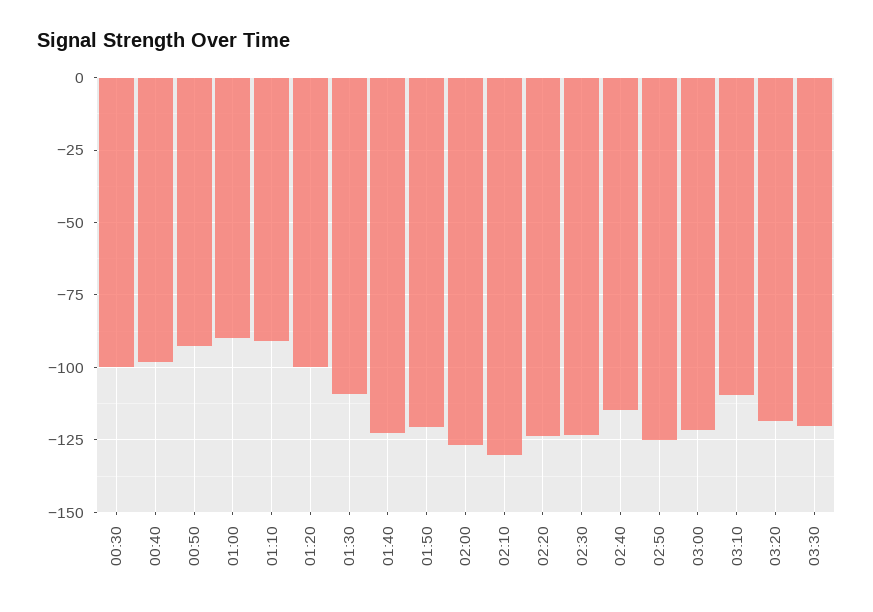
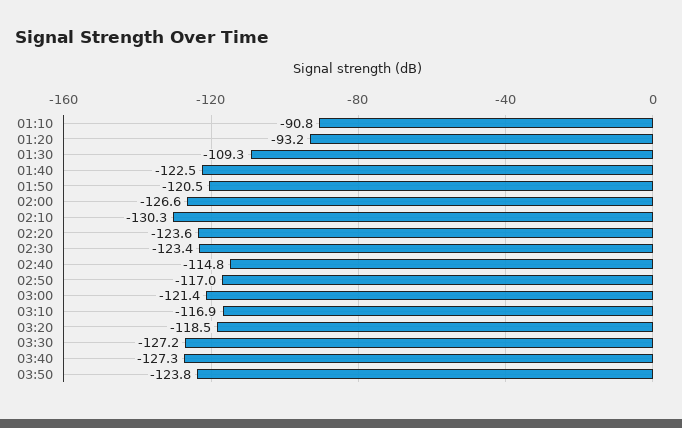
00:30: -100 -> none
00:40: -97.5 -> none
00:50: -92.5 -> none
01:00: -90 -> none
01:20: -100 -> -93.2
02:50: -125 -> -117
03:10: -110 -> -116.9
03:30: -120 -> -127.2
03:40: none -> -127.3
03:50: none -> -123.8

